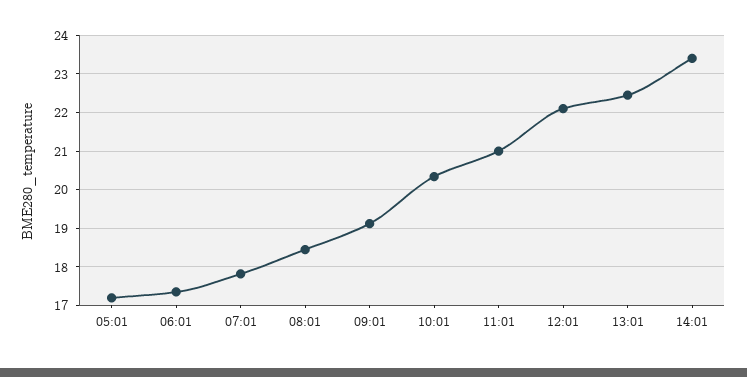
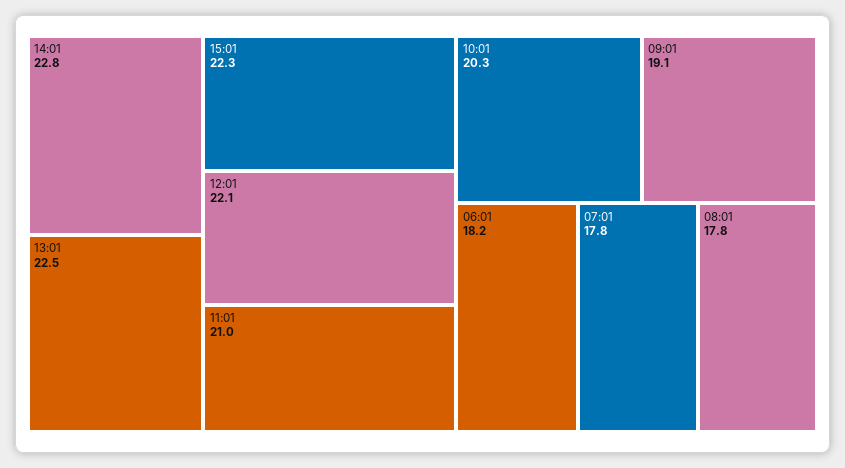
05:01: 17.2 -> none
06:01: 17.4 -> 18.2
08:01: 18.4 -> 17.8
14:01: 23.4 -> 22.8
15:01: none -> 22.3

